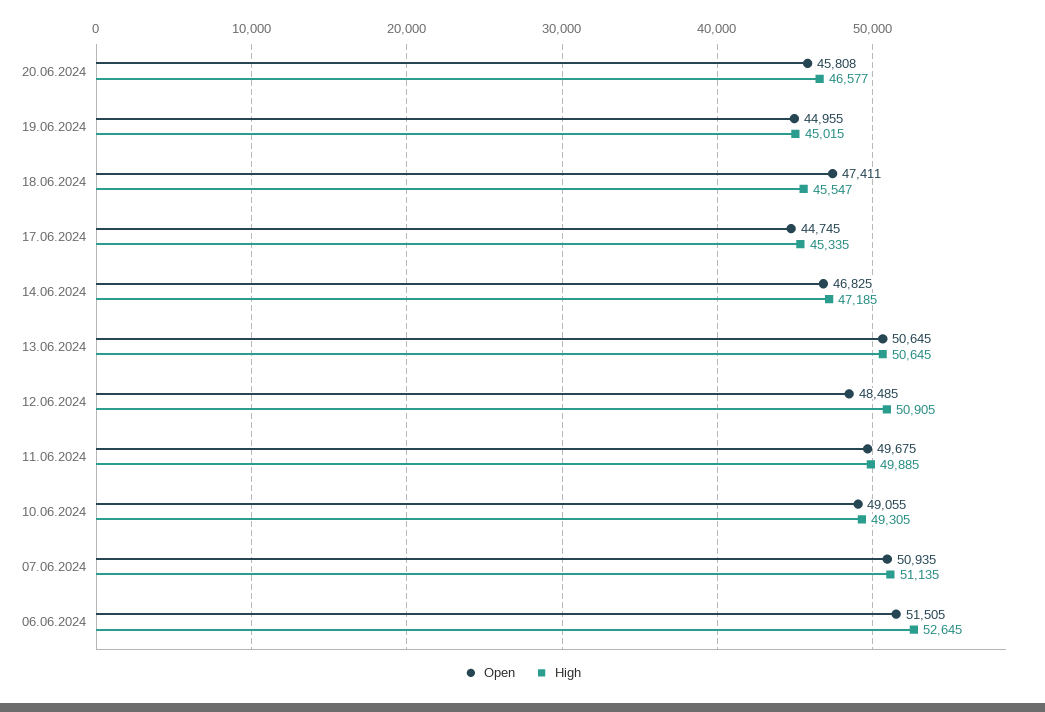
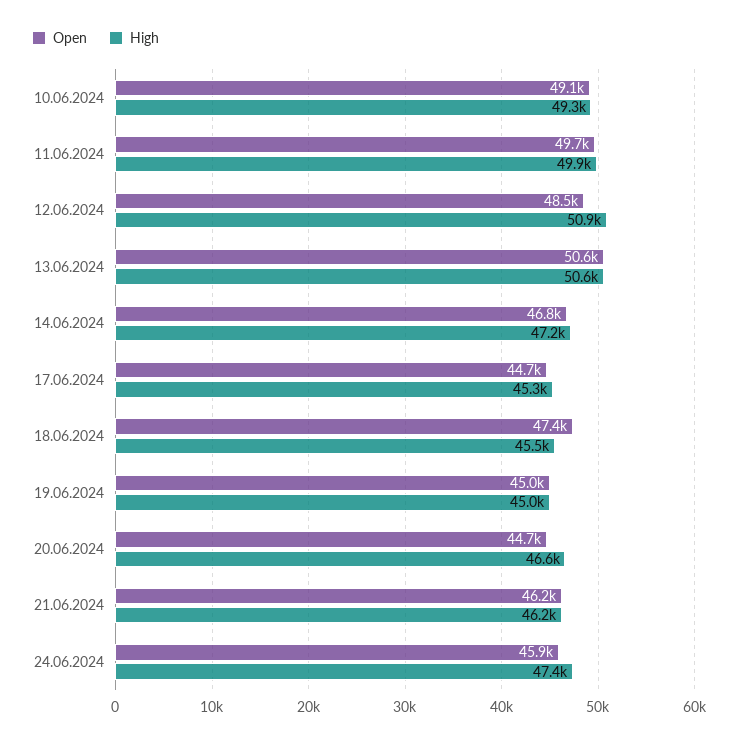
Open, 20.06.2024: 45808 -> 44700
Open, 07.06.2024: 50935 -> none
High, 07.06.2024: 51135 -> none
Open, 06.06.2024: 51505 -> none
High, 06.06.2024: 52645 -> none
Open, 21.06.2024: none -> 46200
High, 21.06.2024: none -> 46200
Open, 24.06.2024: none -> 45900
High, 24.06.2024: none -> 47400

